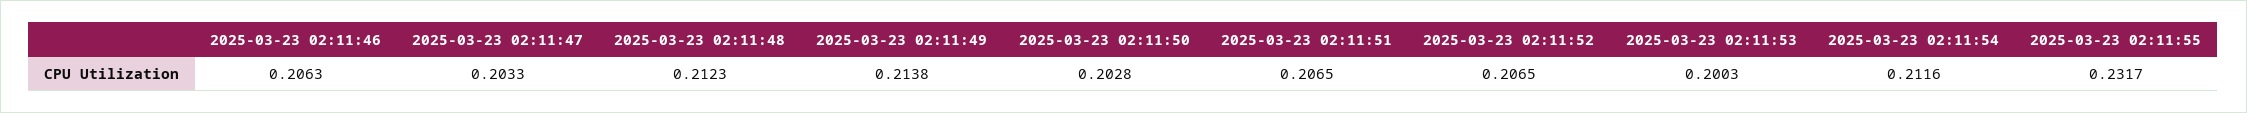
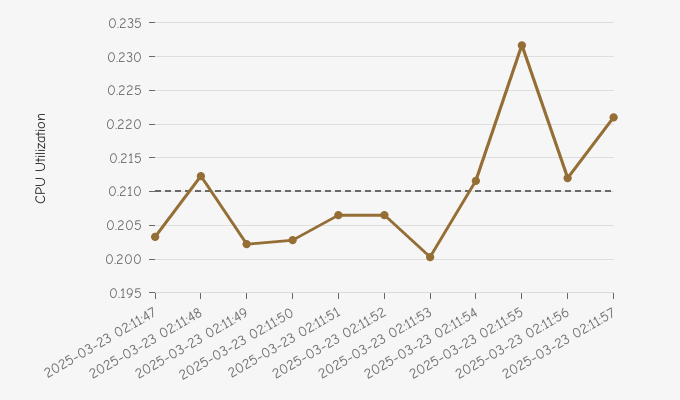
2025-03-23 02:11:46: 0.2063 -> none
2025-03-23 02:11:49: 0.2138 -> 0.202
2025-03-23 02:11:56: none -> 0.212
2025-03-23 02:11:57: none -> 0.221

